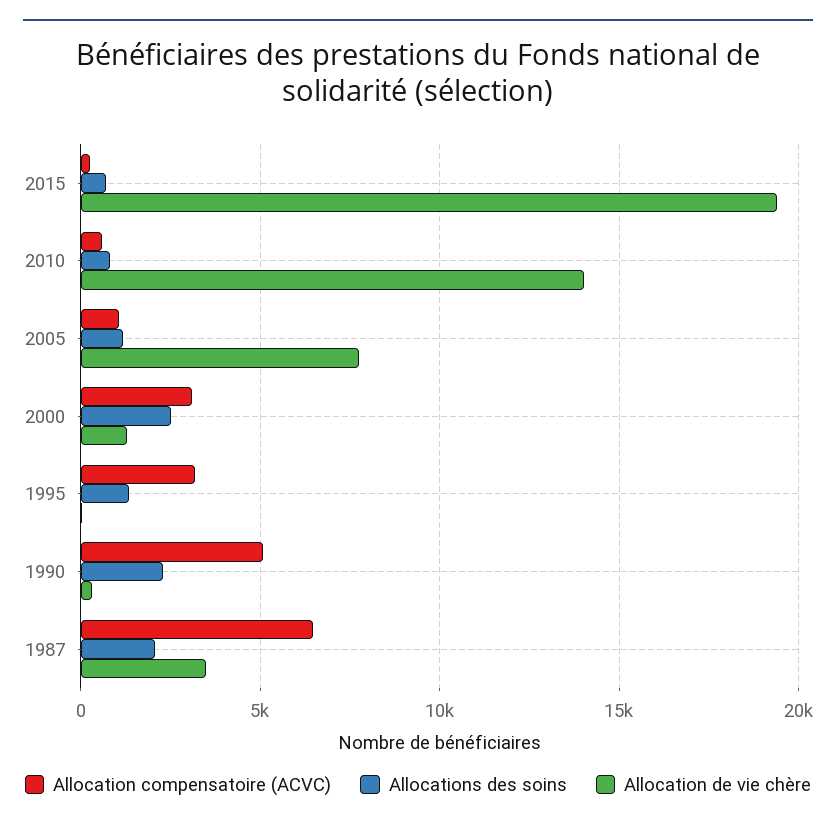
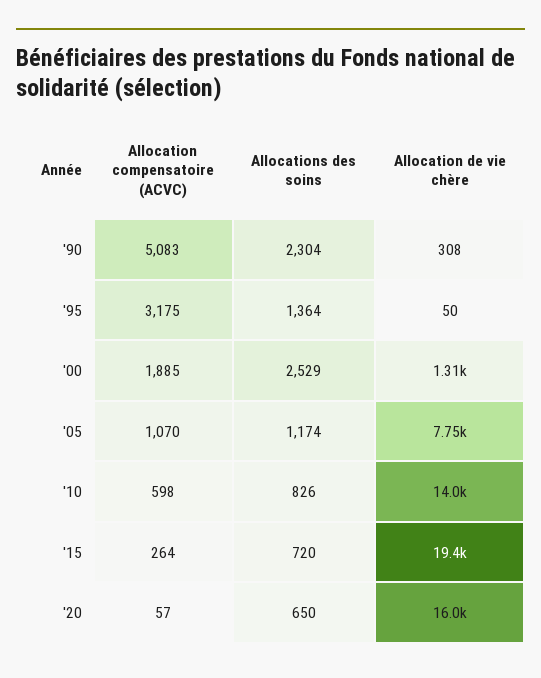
Allocation compensatoire (ACVC), 2000: 3000 -> 1885
Allocation compensatoire (ACVC), 1987: 6500 -> none
Allocations des soins, 1987: 2000 -> none
Allocation de vie chère, 1987: 3500 -> none
Allocation compensatoire (ACVC), '20: none -> 57
Allocations des soins, '20: none -> 650
Allocation de vie chère, '20: none -> 16000

